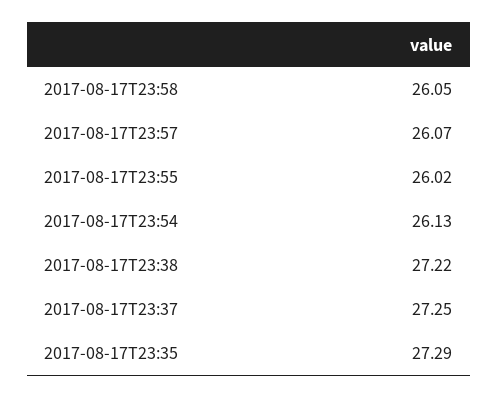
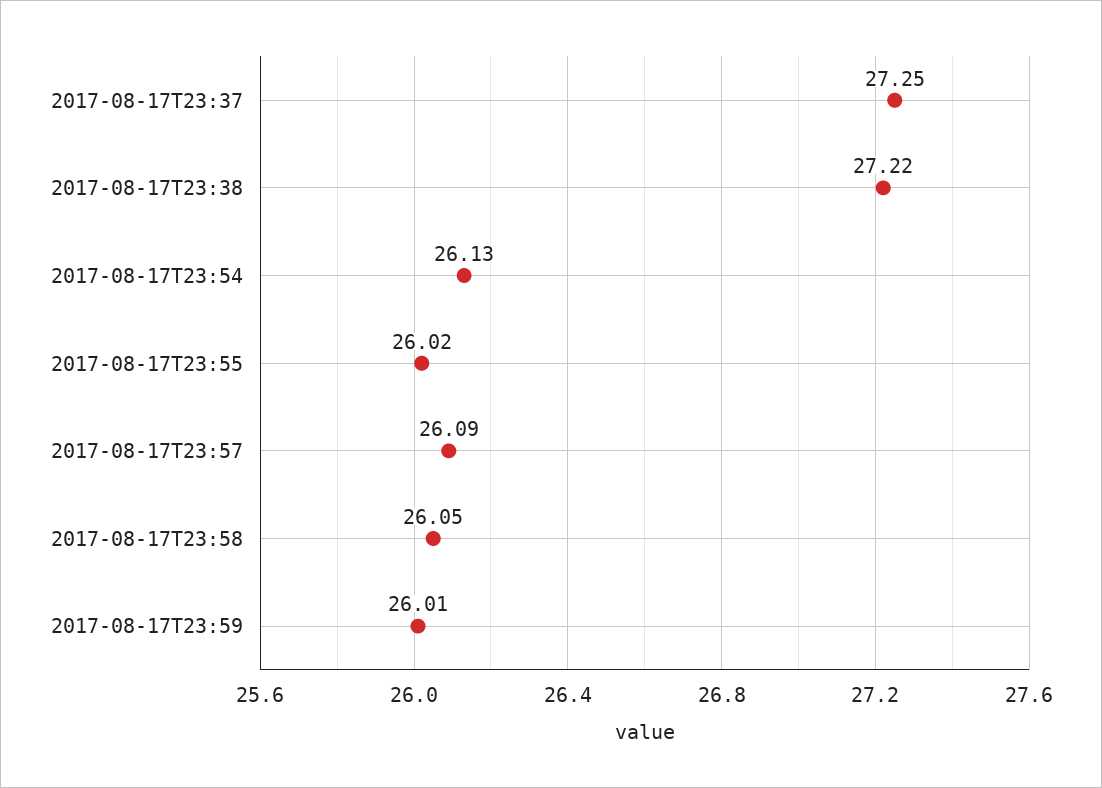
2017-08-17T23:57: 26.07 -> 26.09
2017-08-17T23:35: 27.29 -> none
2017-08-17T23:59: none -> 26.01

